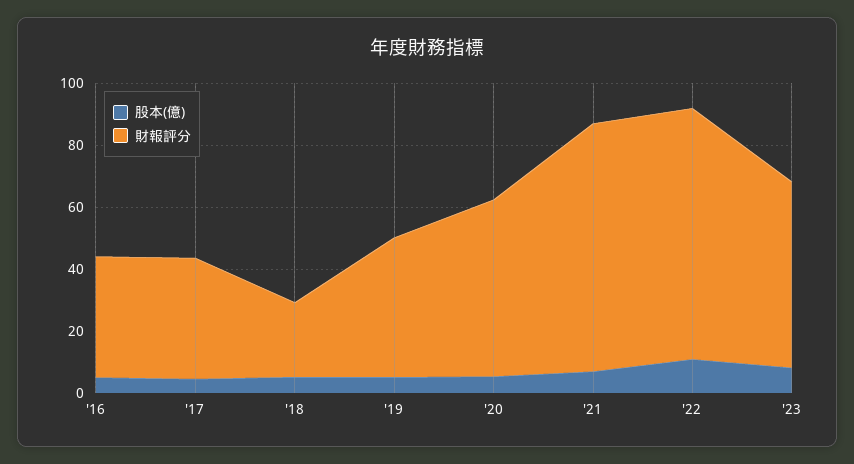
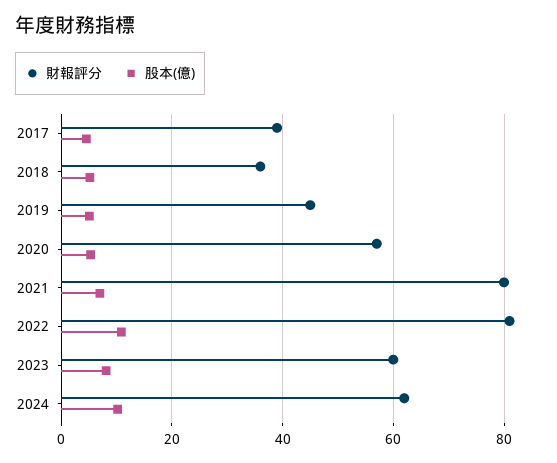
股本(億), '16: 5 -> none
財報評分, '16: 40 -> none
財報評分, '18: 25 -> 36
財報評分, 2024: none -> 62
股本(億), 2024: none -> 10

